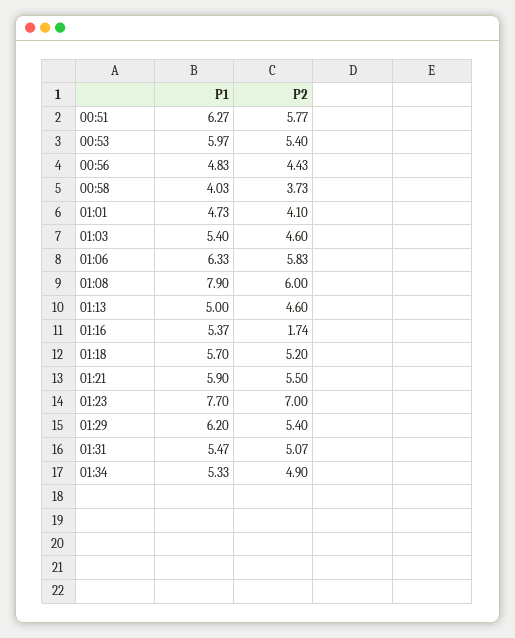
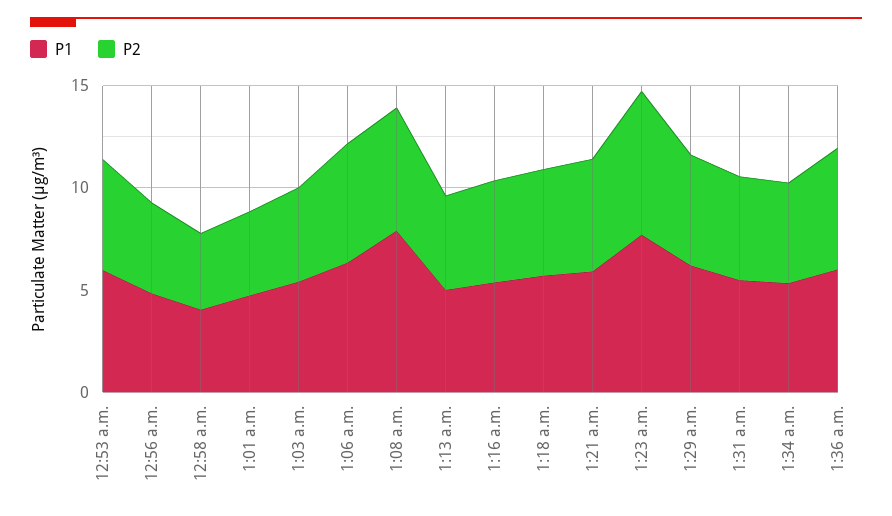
P1, 00:51: 6.27 -> none
P2, 00:51: 5.77 -> none
P2, 01:16: 1.74 -> 5
P1, 1:36 a.m.: none -> 6
P2, 1:36 a.m.: none -> 6

